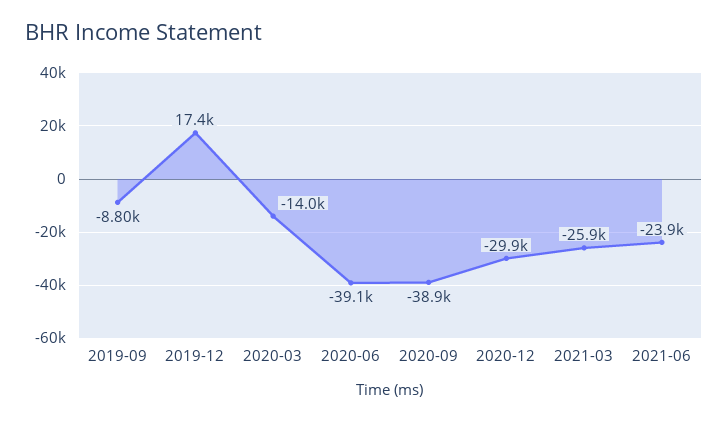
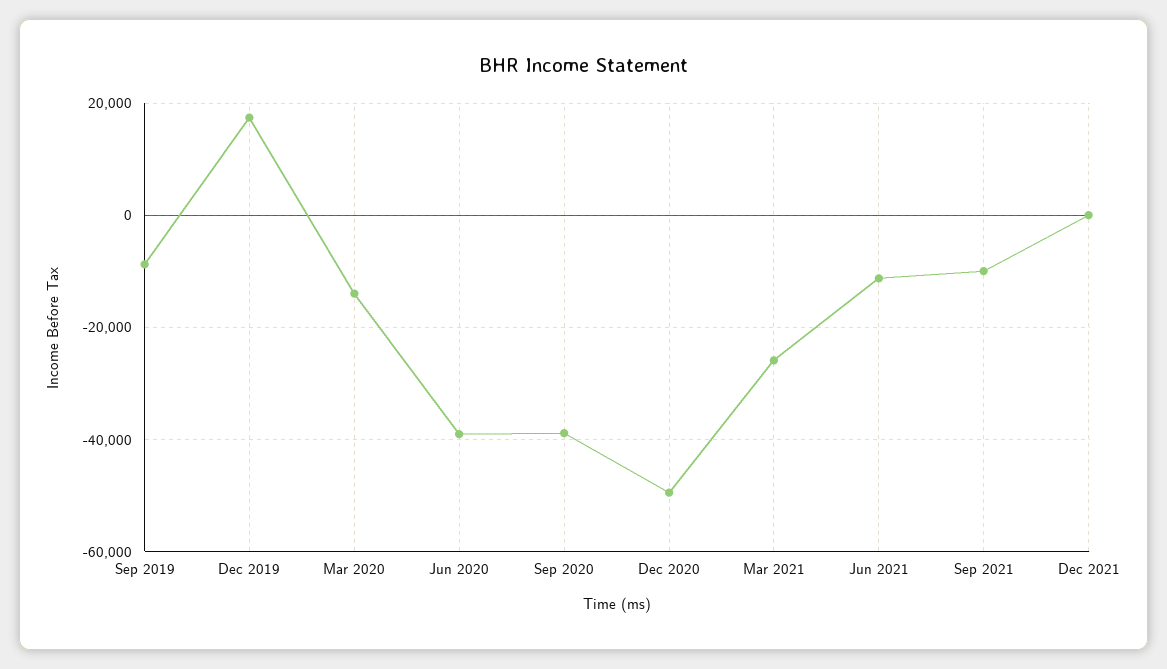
2020-12: -29900 -> -50000
2021-06: -23900 -> -12000
Sep 2021: none -> -10000
Dec 2021: none -> 0

